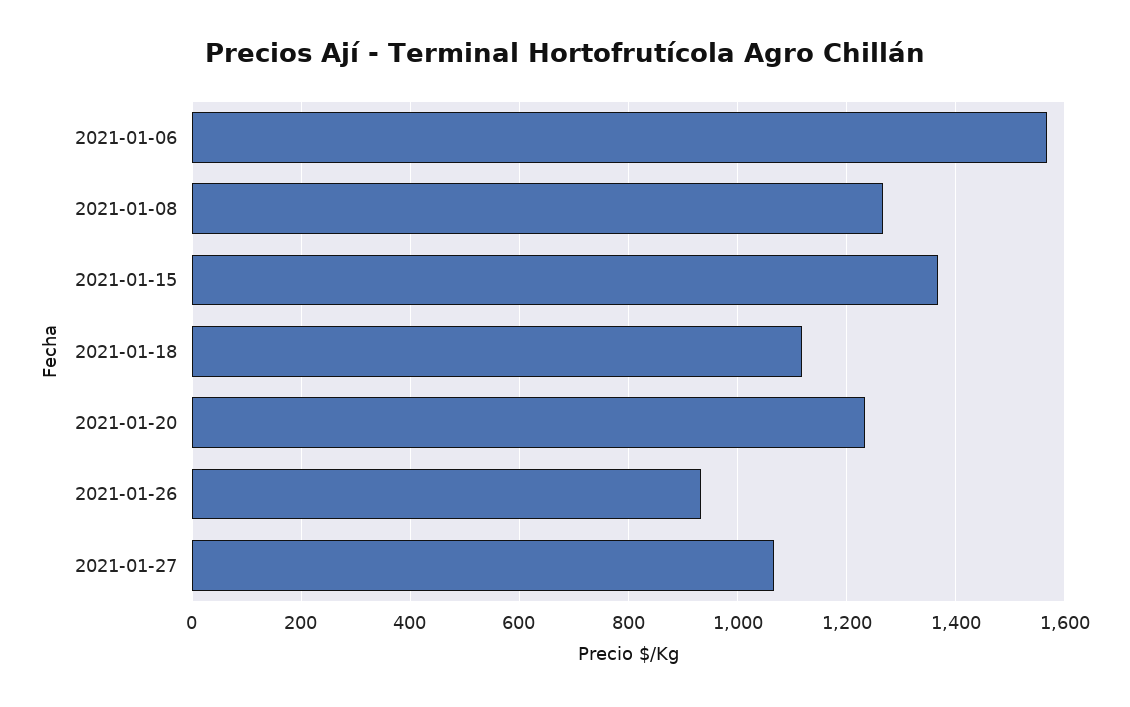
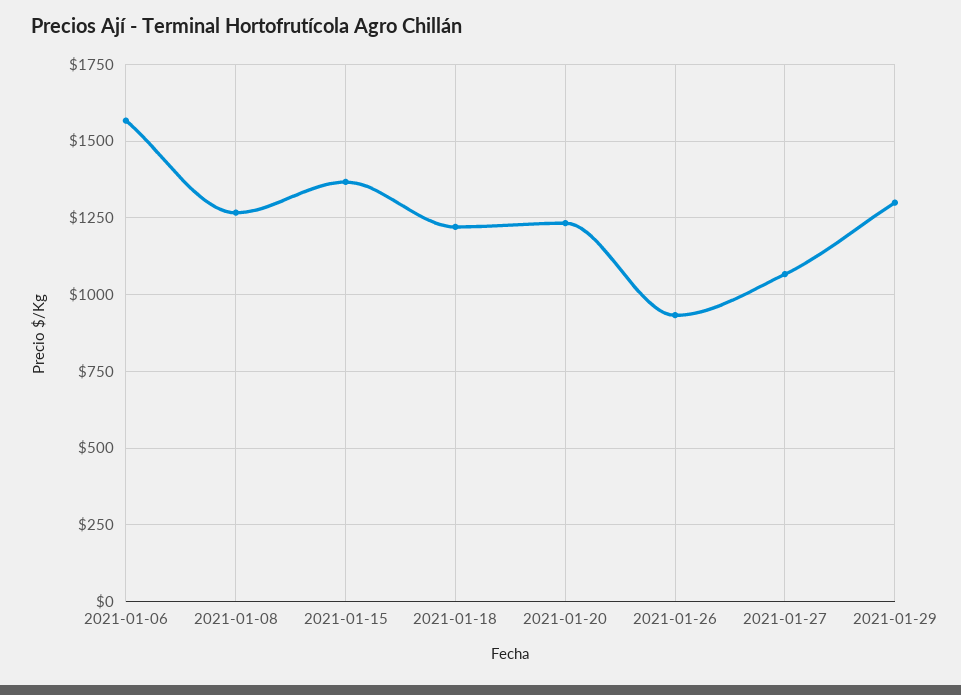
2021-01-18: 1120 -> 1225
2021-01-29: none -> 1300

